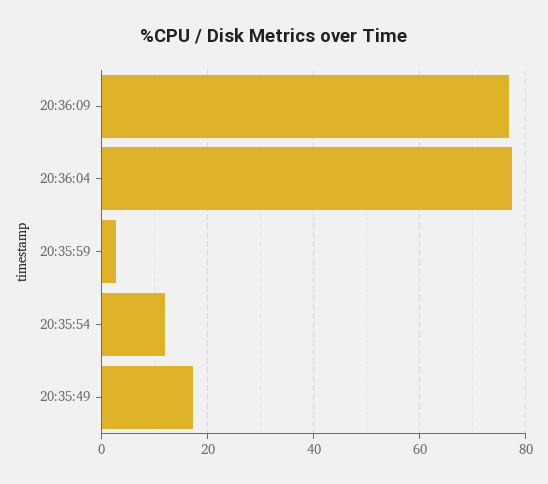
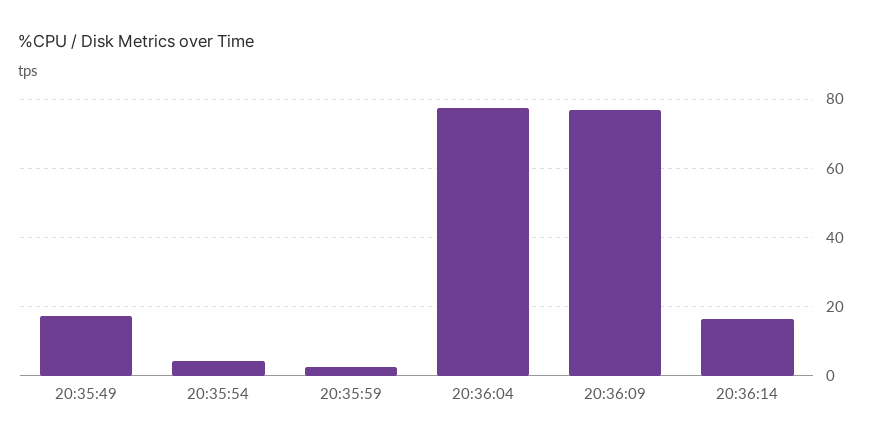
20:35:54: 12 -> 4
20:36:14: none -> 16

